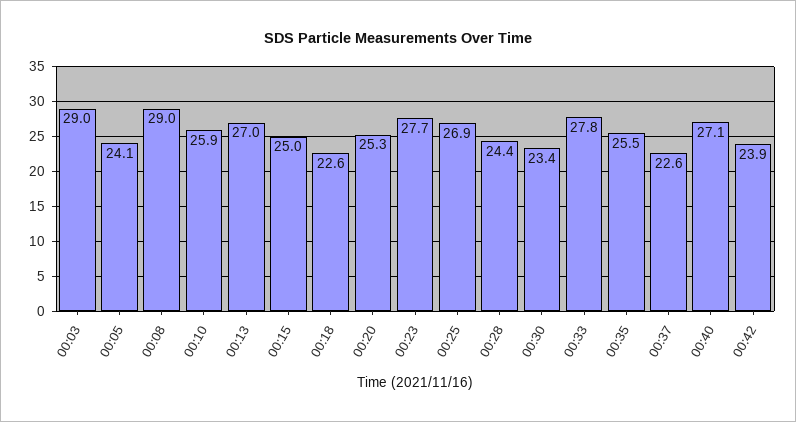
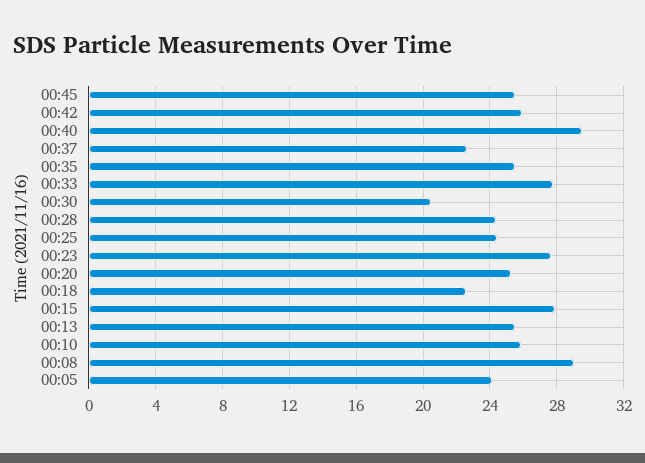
00:03: 29 -> none
00:13: 27 -> 25.5
00:15: 25 -> 28
00:25: 26.9 -> 24.5
00:30: 23.4 -> 20.5
00:40: 27.1 -> 29.5
00:42: 23.9 -> 26
00:45: none -> 25.5

